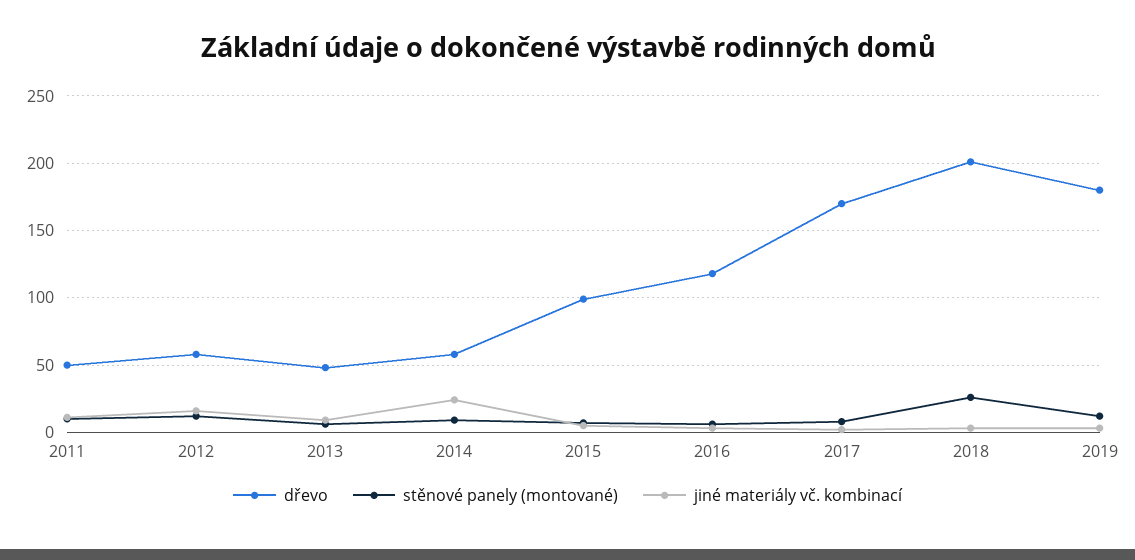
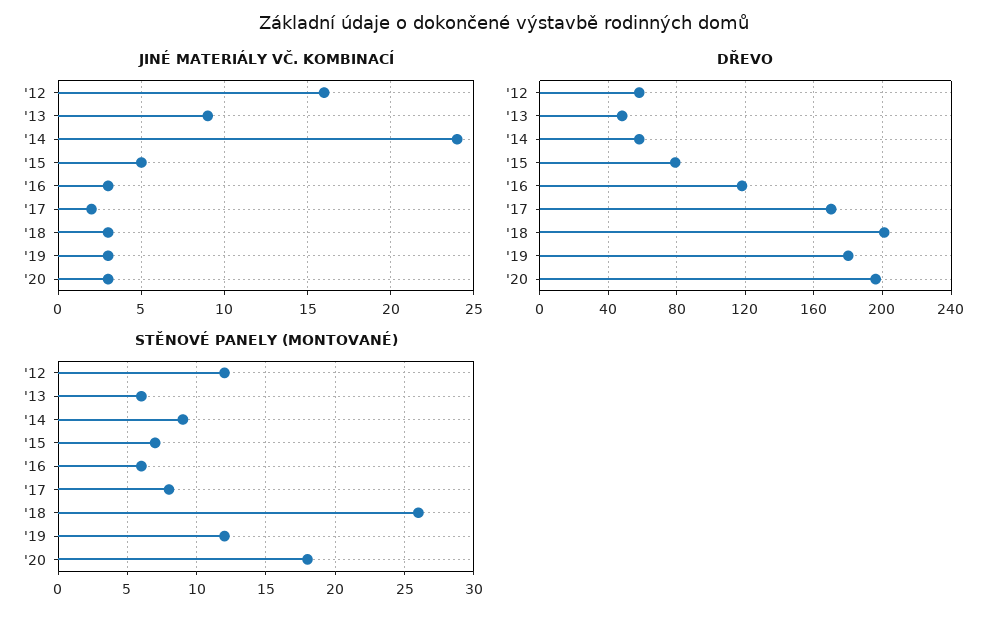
dřevo, 2011: 50 -> none
stěnové panely (montované), 2011: 10 -> none
jiné materiály vč. kombinací, 2011: 10 -> none
dřevo, 2015: 100 -> 80
jiné materiály vč. kombinací, '20: none -> 3
dřevo, '20: none -> 195
stěnové panely (montované), '20: none -> 18

